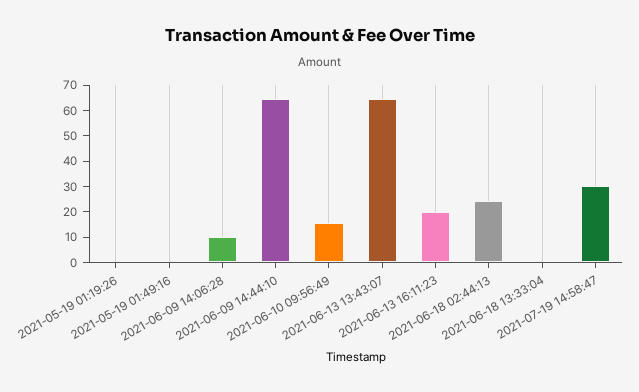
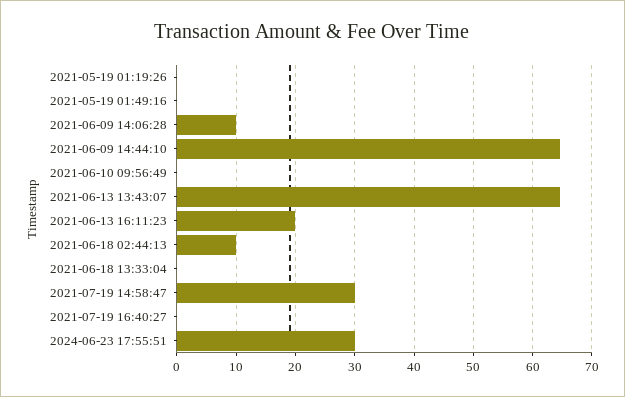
2021-06-10 09:56:49: 15 -> 0
2021-06-18 02:44:13: 25 -> 10
2021-07-19 16:40:27: none -> 0
2024-06-23 17:55:51: none -> 30

